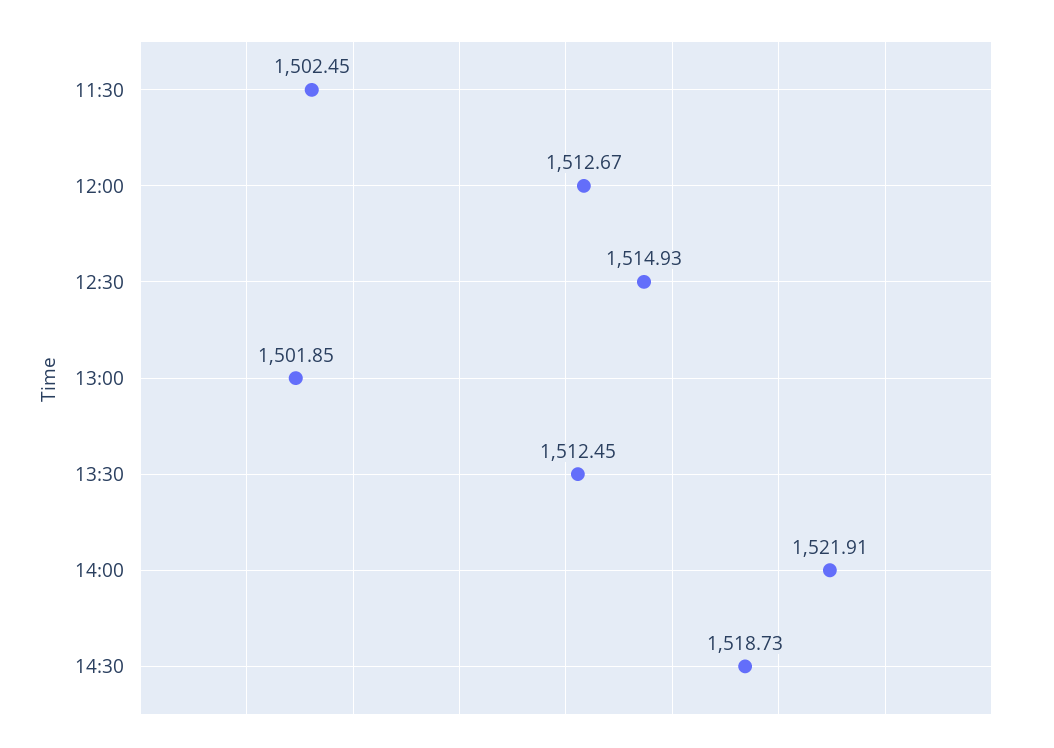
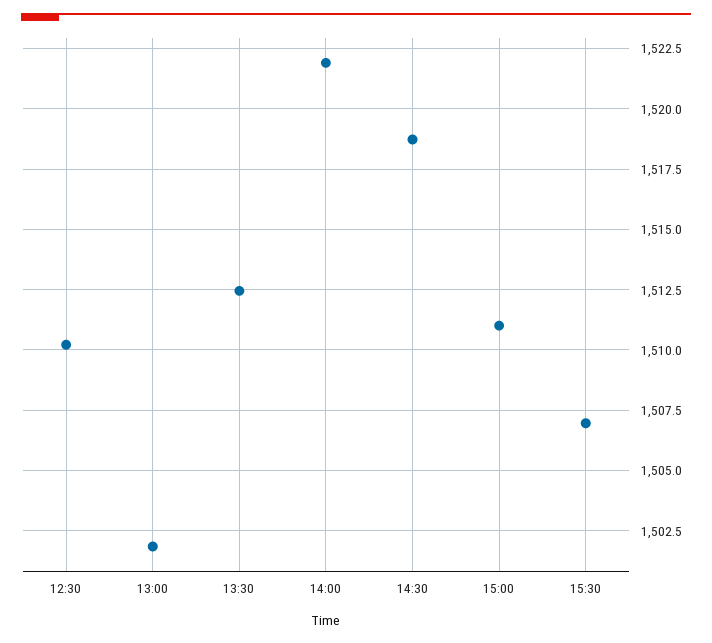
11:30: 1502.45 -> none
12:00: 1512.67 -> none
12:30: 1514.93 -> 1510.25
15:00: none -> 1511
15:30: none -> 1507

